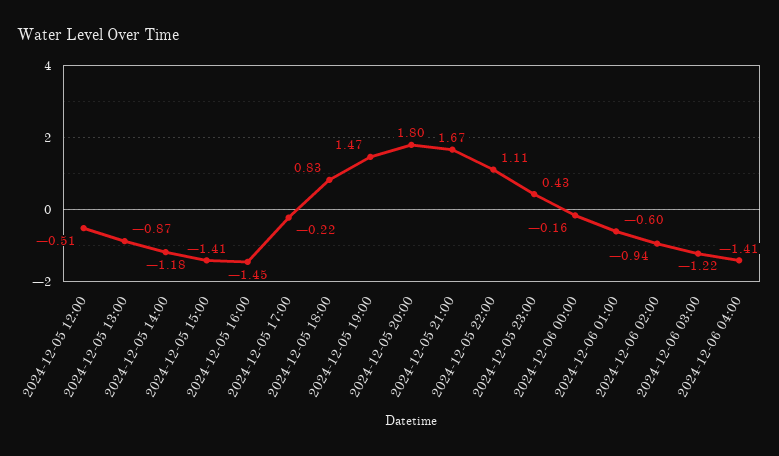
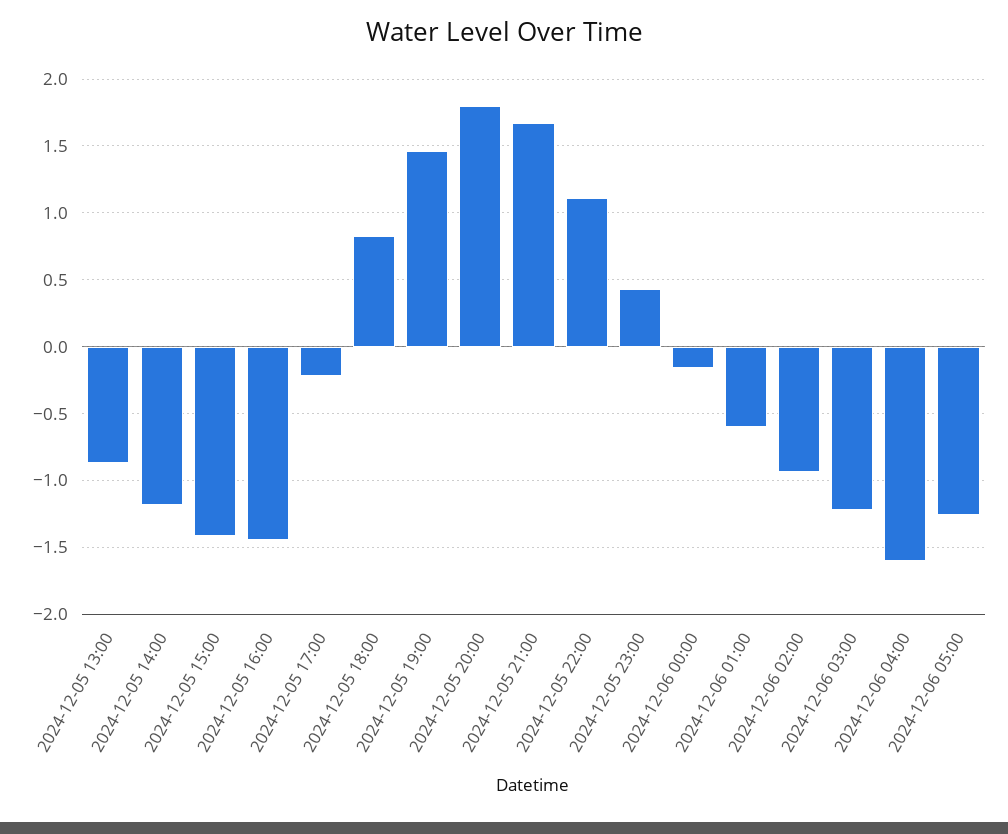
2024-12-05 12:00: -0.51 -> none
2024-12-06 04:00: -1.41 -> -1.6
2024-12-06 05:00: none -> -1.25

